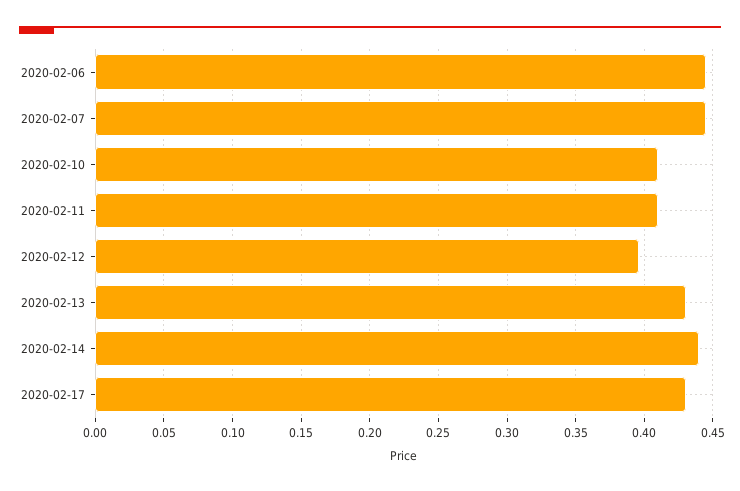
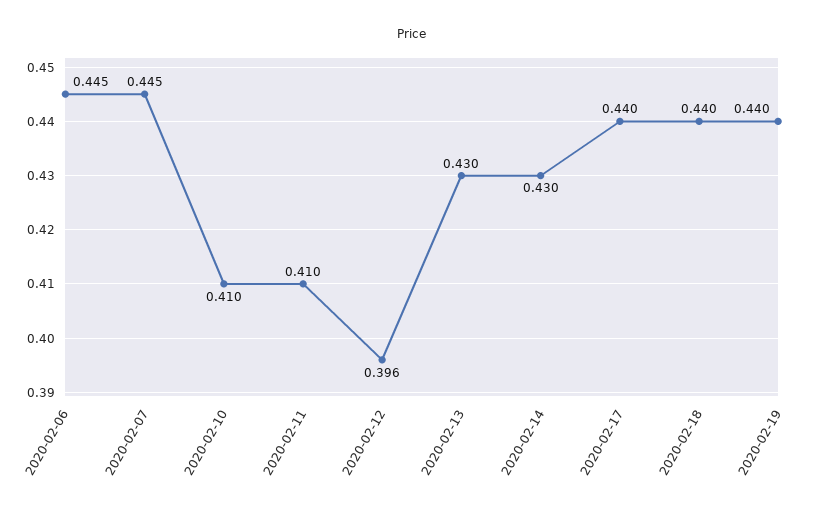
2020-02-14: 0.44 -> 0.43
2020-02-17: 0.43 -> 0.44
2020-02-18: none -> 0.44
2020-02-19: none -> 0.44

